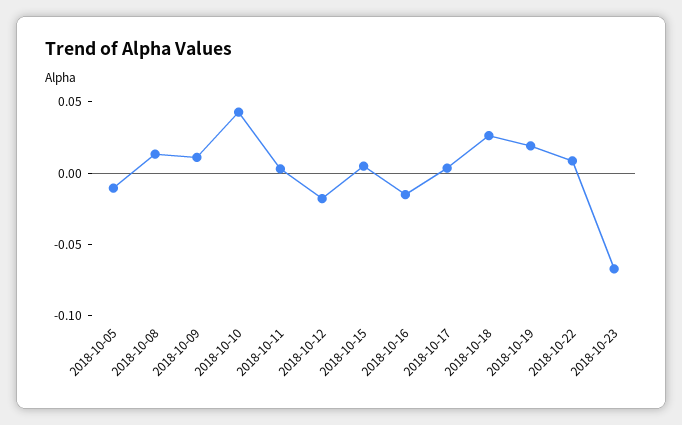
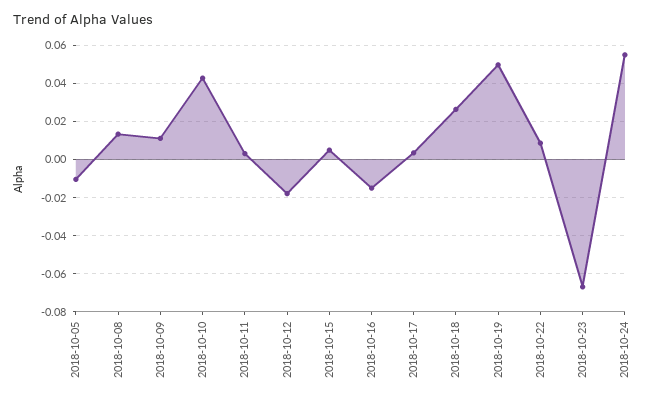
2018-10-19: 0.02 -> 0.05
2018-10-24: none -> 0.055

